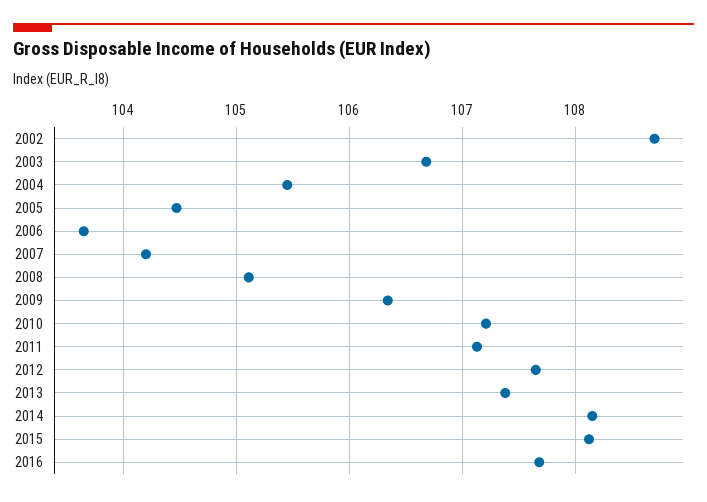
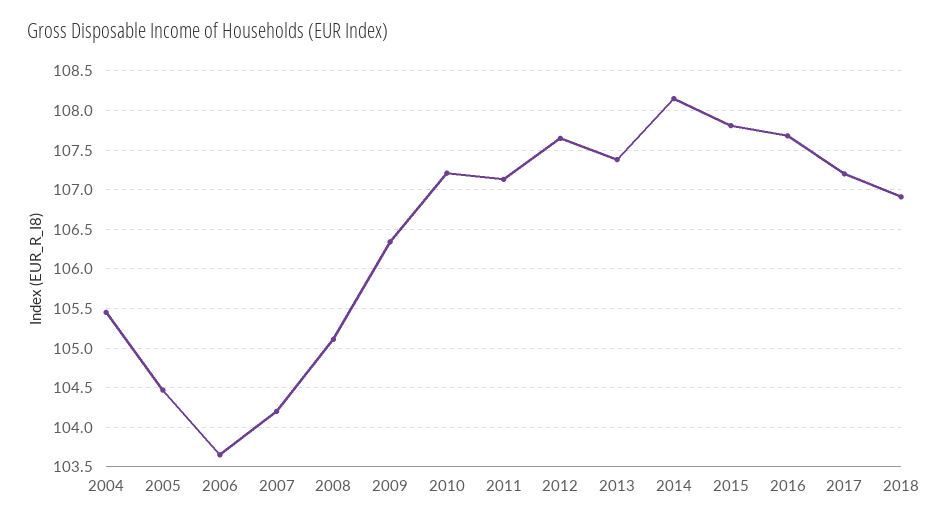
2002: 108.7 -> none
2003: 106.7 -> none
2015: 108.1 -> 107.8
2017: none -> 107.2
2018: none -> 106.9

